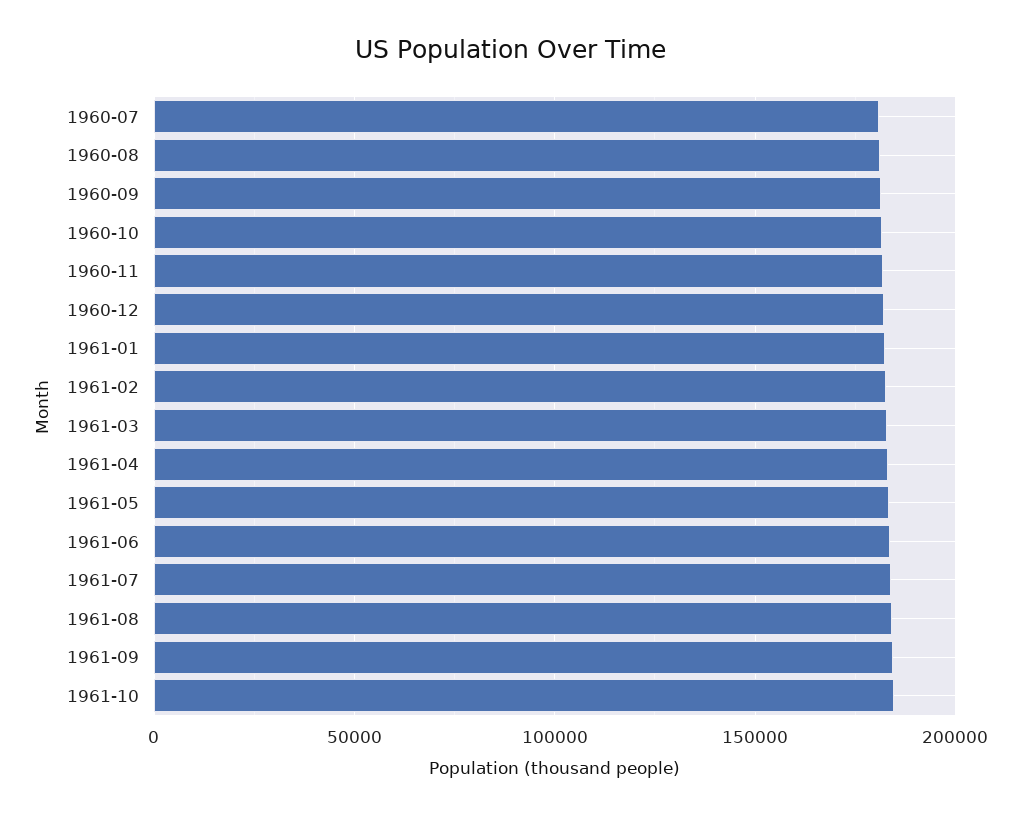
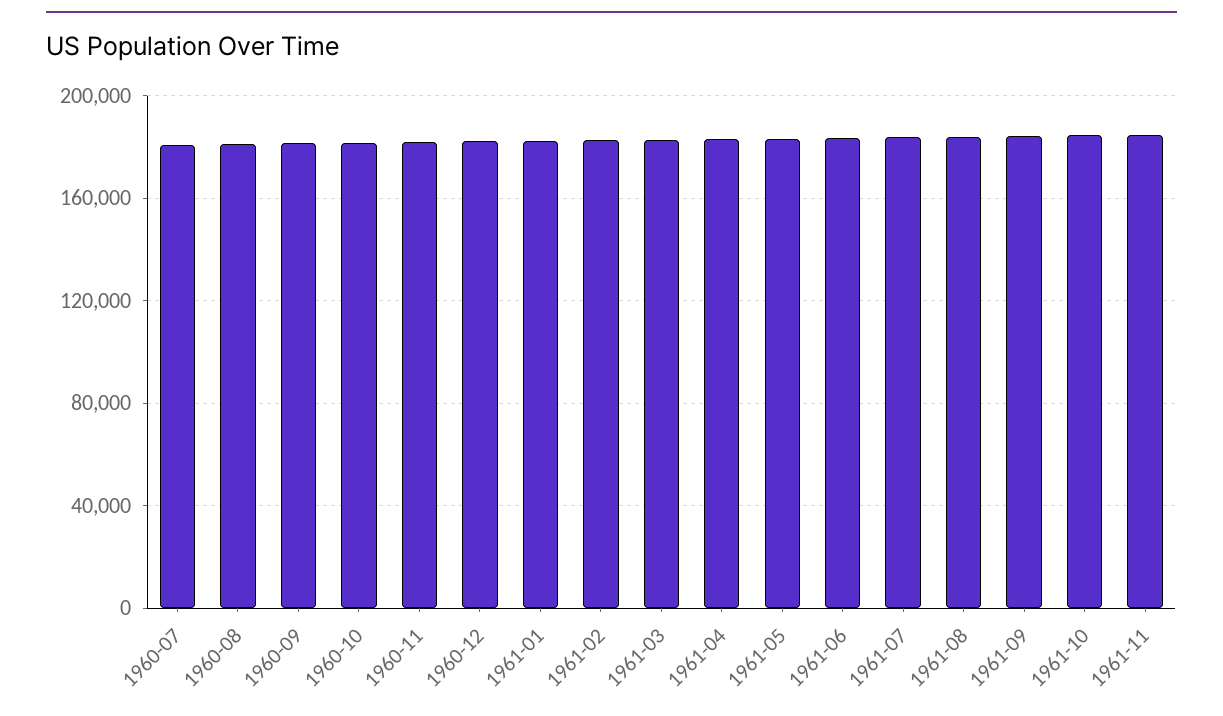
1961-11: none -> 185000

